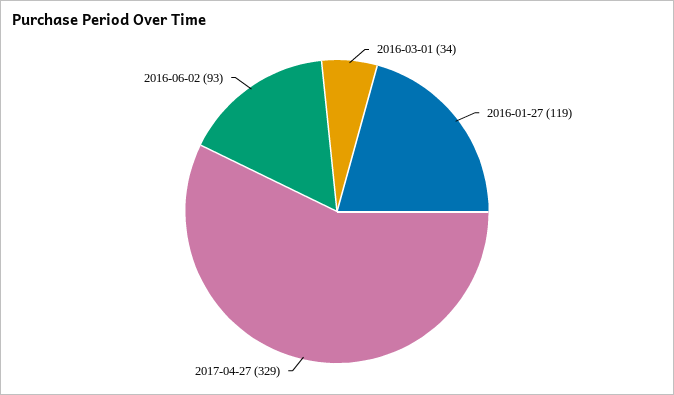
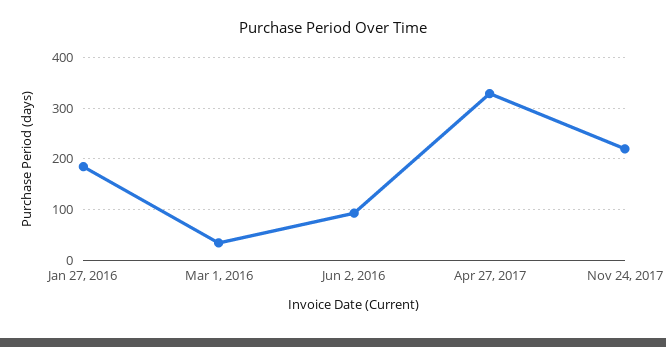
2016-01-27: 119 -> 180
Nov 24, 2017: none -> 220

